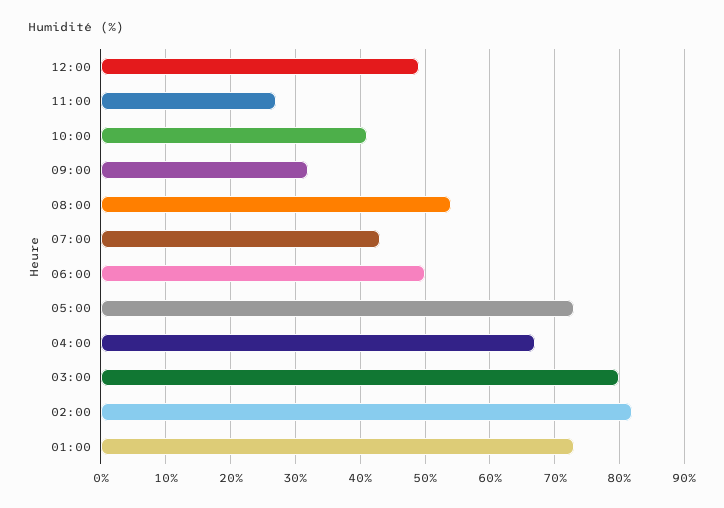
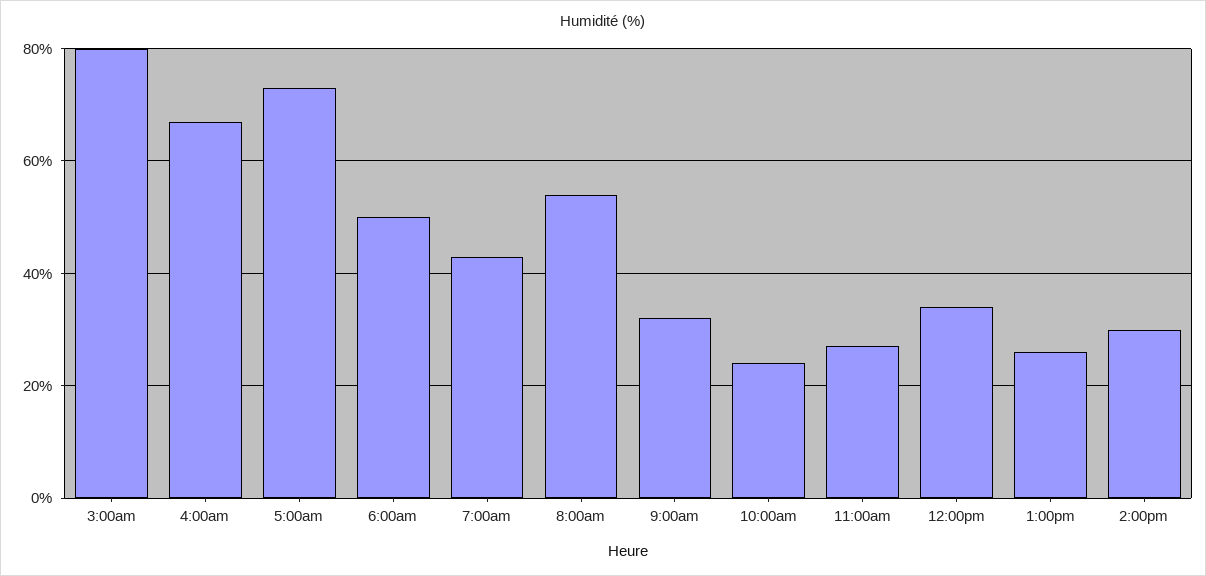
12:00: 49 -> 35
10:00: 41 -> 25
02:00: 82 -> none
01:00: 73 -> none
1:00pm: none -> 25
2:00pm: none -> 30

